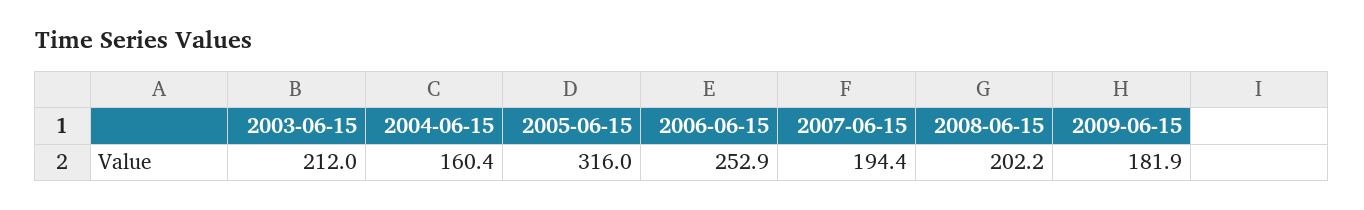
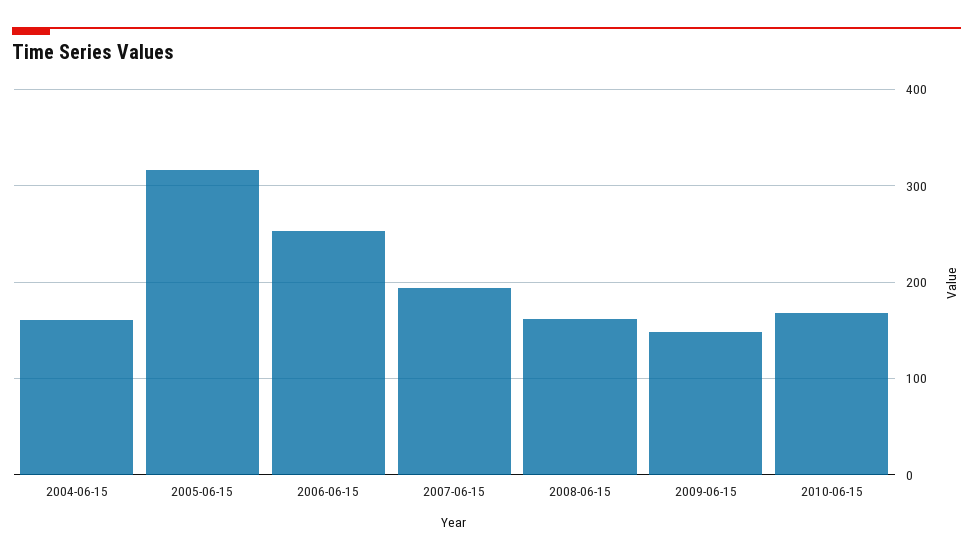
2003-06-15: 212 -> none
2008-06-15: 202.2 -> 160
2009-06-15: 181.9 -> 150
2010-06-15: none -> 170

